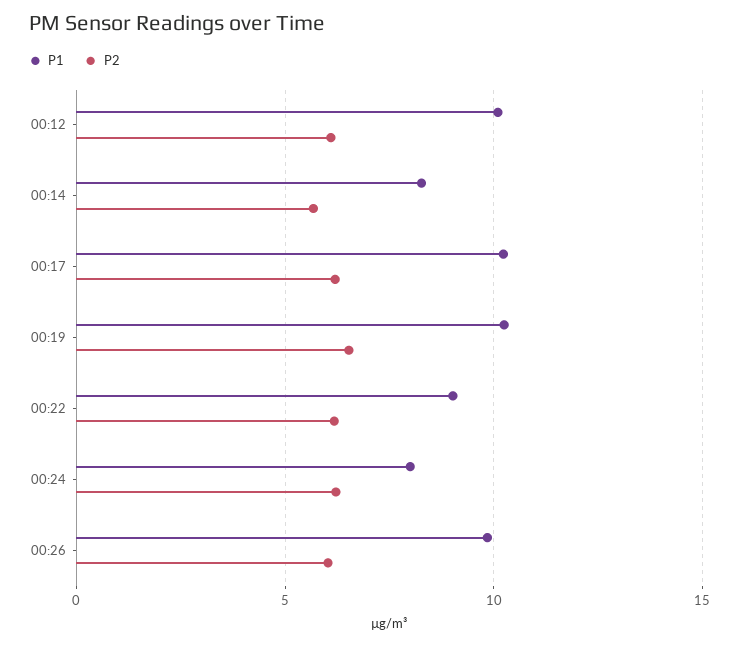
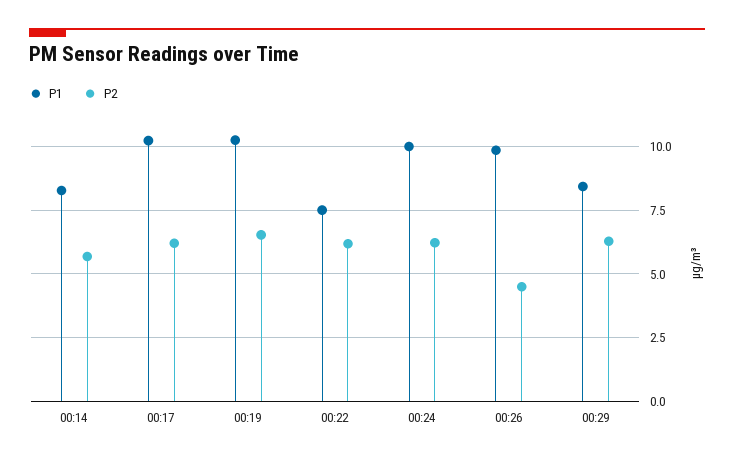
P1, 00:12: 10 -> none
P2, 00:12: 6 -> none
P1, 00:22: 9 -> 7.5
P1, 00:24: 8 -> 10
P2, 00:26: 6 -> 4.5
P1, 00:29: none -> 8.5
P2, 00:29: none -> 6.25

